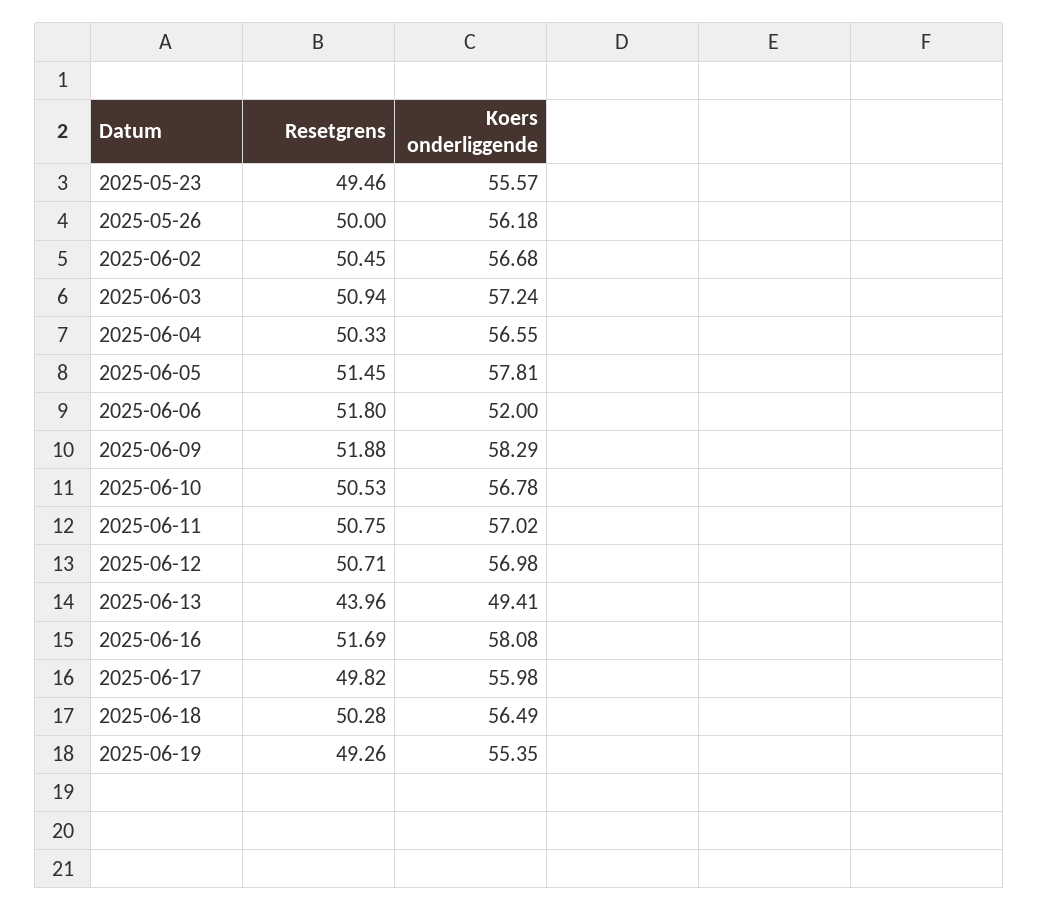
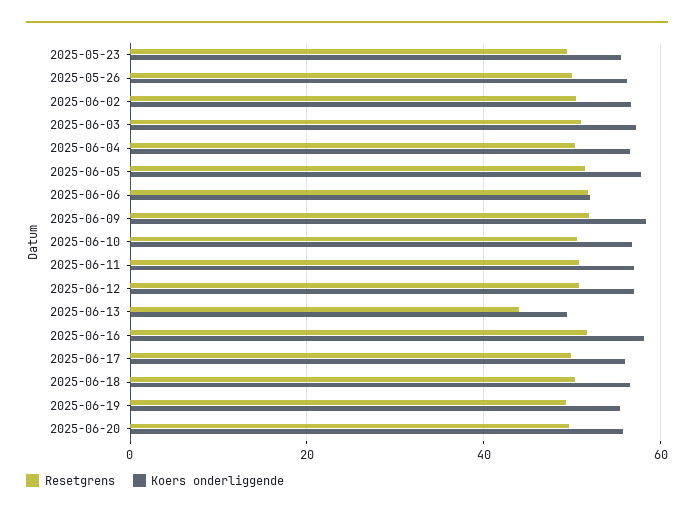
Resetgrens, 2025-06-20: none -> 50
Koers onderliggende, 2025-06-20: none -> 56

